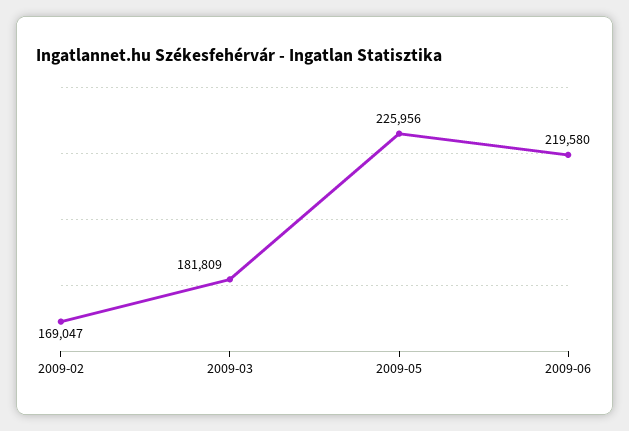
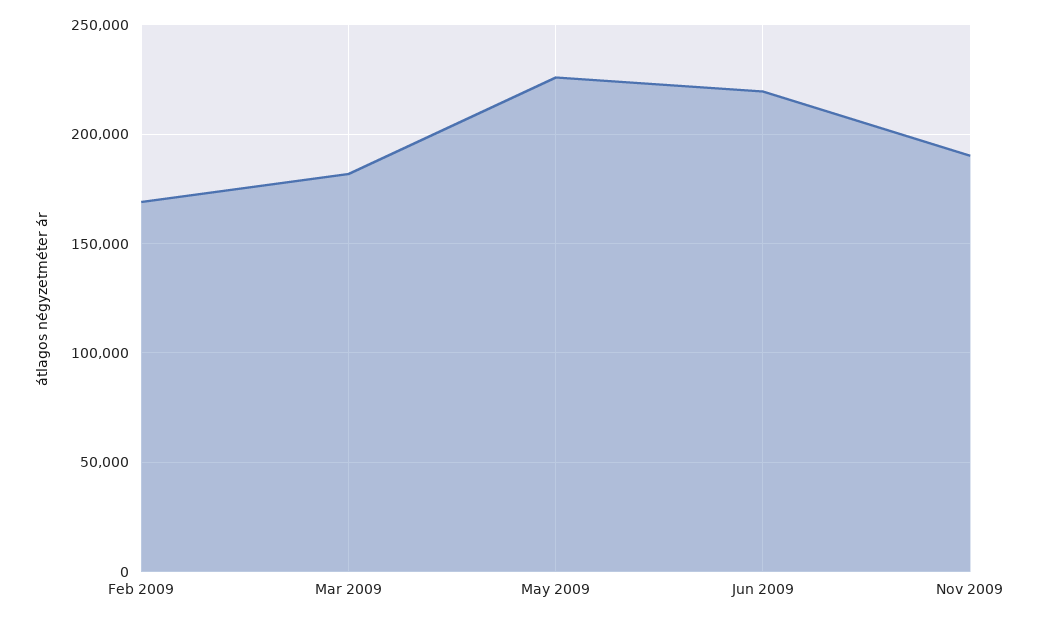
Nov 2009: none -> 190000

